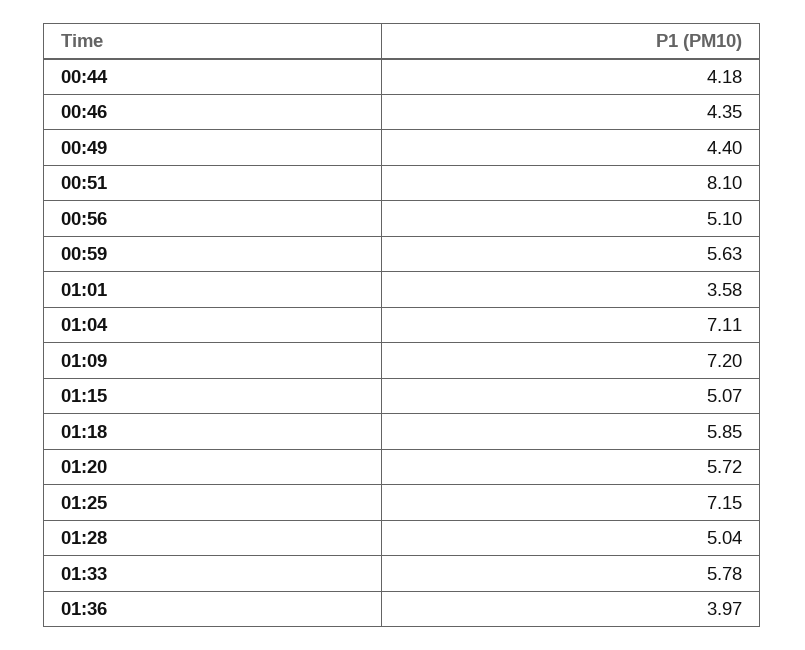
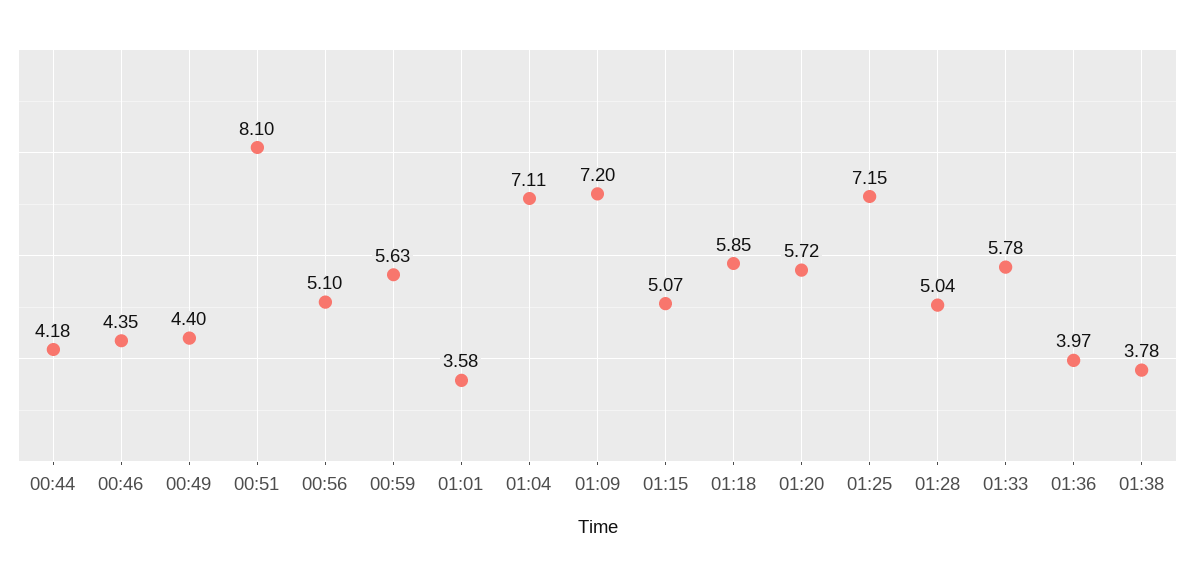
01:38: none -> 3.78

